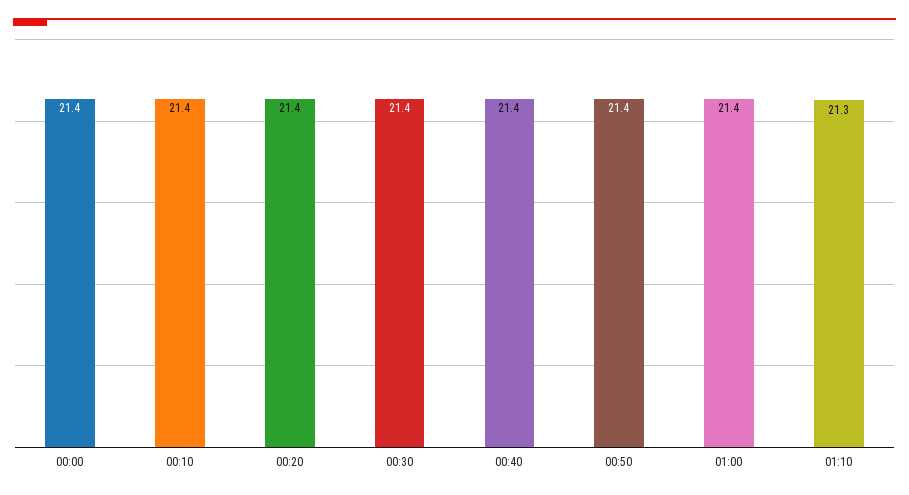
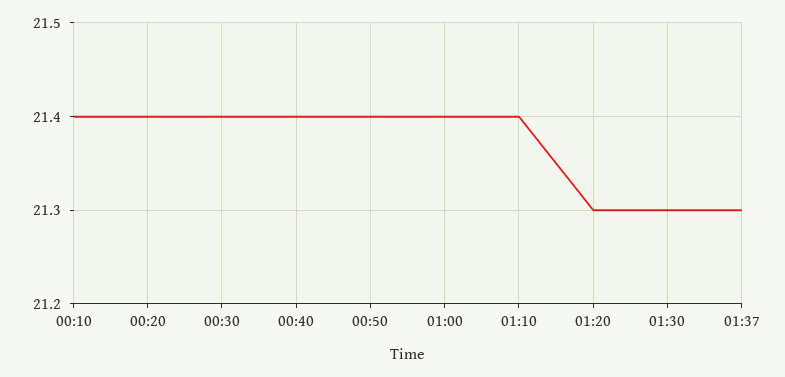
00:00: 21.4 -> none
01:10: 21.3 -> 21.4
01:20: none -> 21.3
01:30: none -> 21.3
01:37: none -> 21.3

